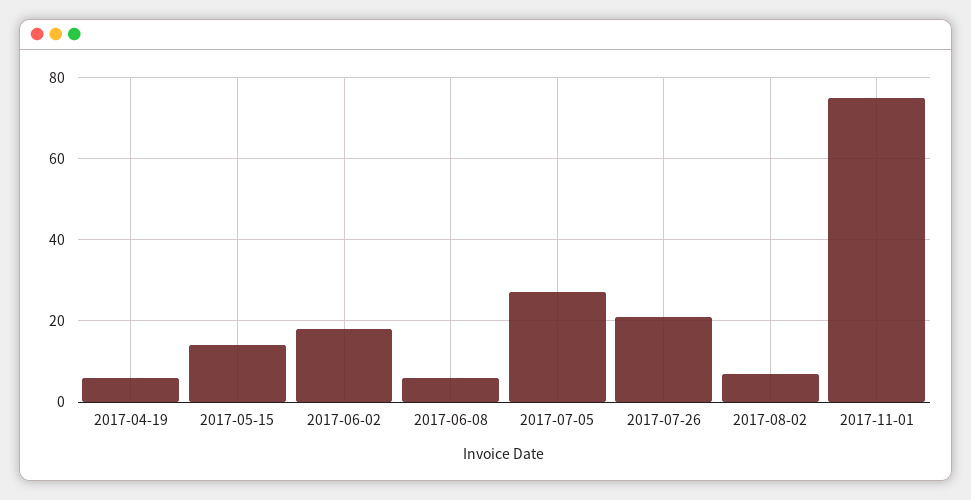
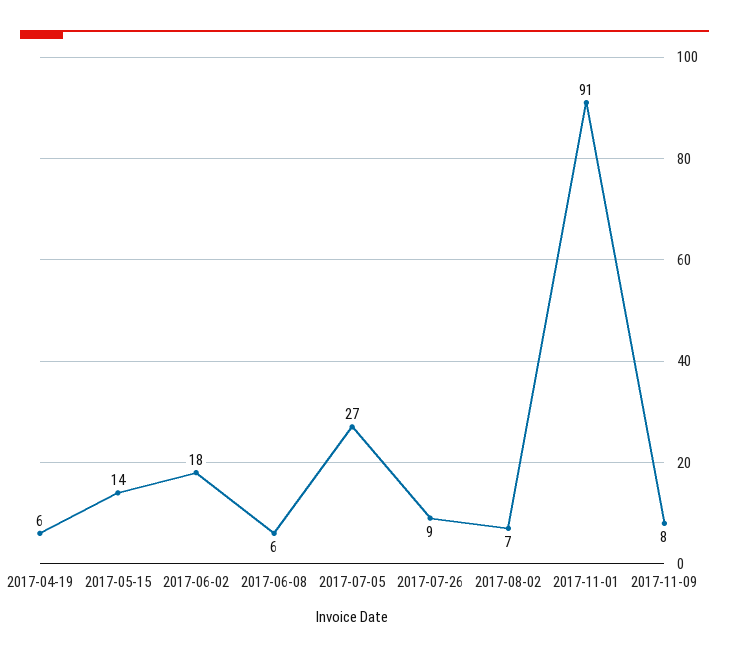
2017-07-26: 20 -> 9
2017-11-01: 75 -> 91
2017-11-09: none -> 8

